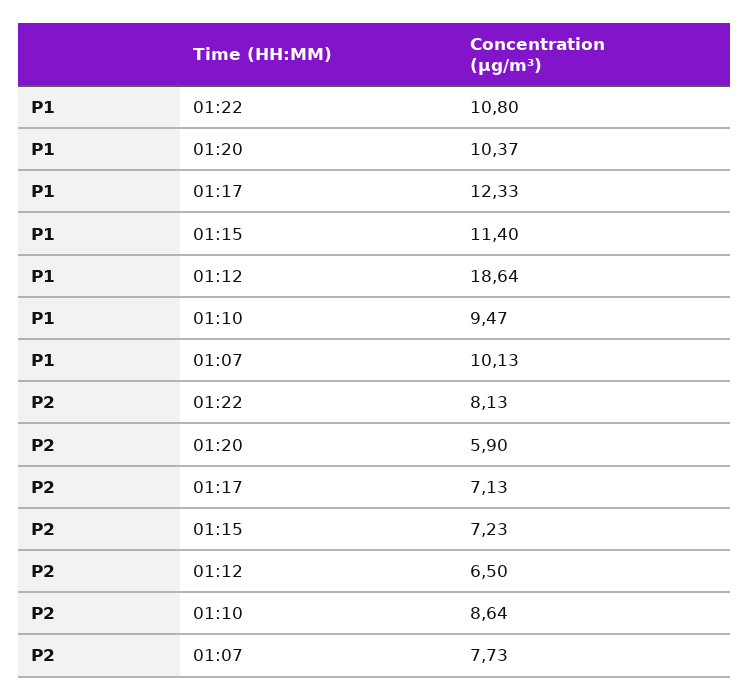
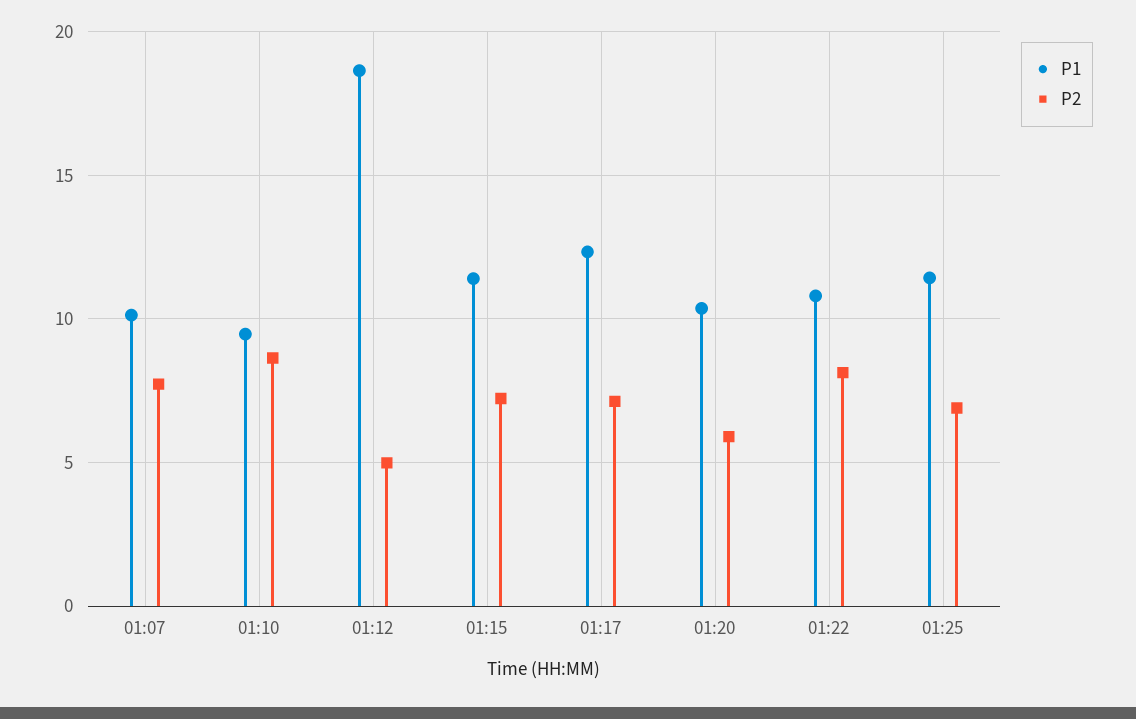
P2, 01:12: 6.5 -> 5
P1, 01:25: none -> 11.5
P2, 01:25: none -> 7

